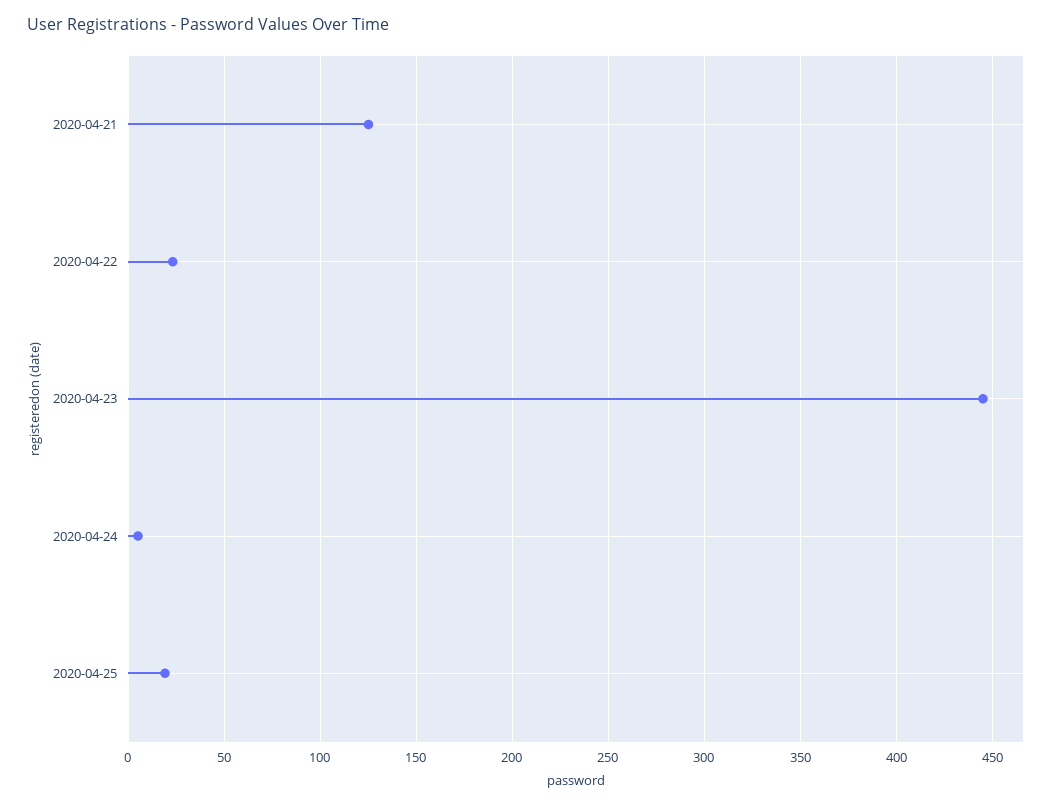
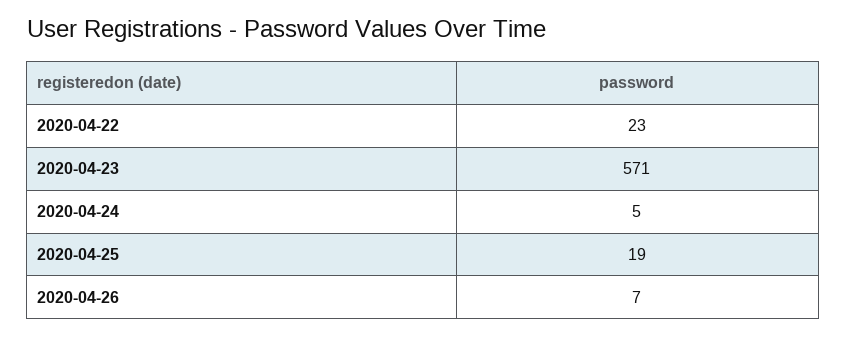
2020-04-21: 125 -> none
2020-04-23: 445 -> 571
2020-04-26: none -> 7

